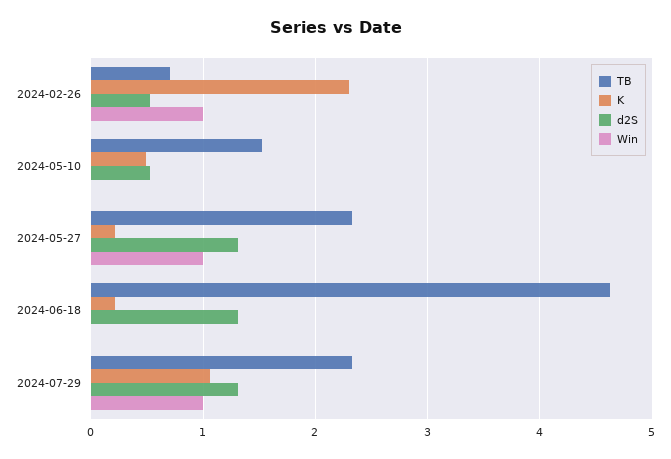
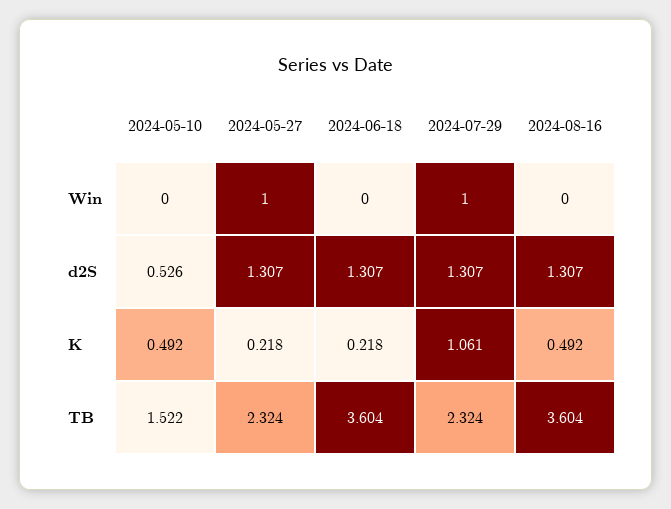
TB, 2024-02-26: 0.7 -> none
K, 2024-02-26: 2.3 -> none
d2S, 2024-02-26: 0.5 -> none
Win, 2024-02-26: 1 -> none
TB, 2024-06-18: 4.6 -> 3.604
Win, 2024-08-16: none -> 0
d2S, 2024-08-16: none -> 1.307
K, 2024-08-16: none -> 0.492
TB, 2024-08-16: none -> 3.604

